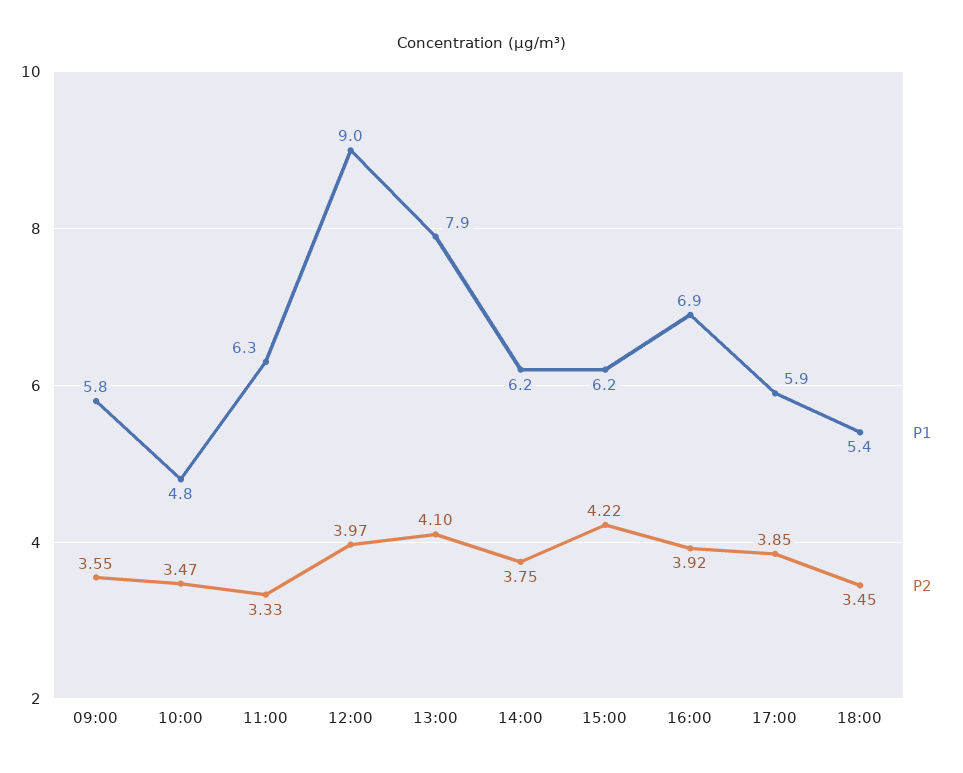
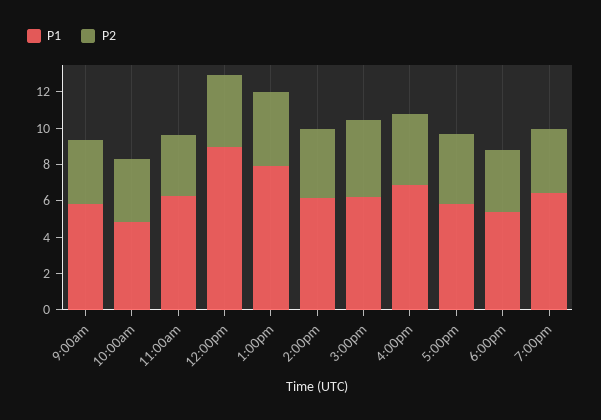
P1, 7:00pm: none -> 6.5
P2, 7:00pm: none -> 3.5

